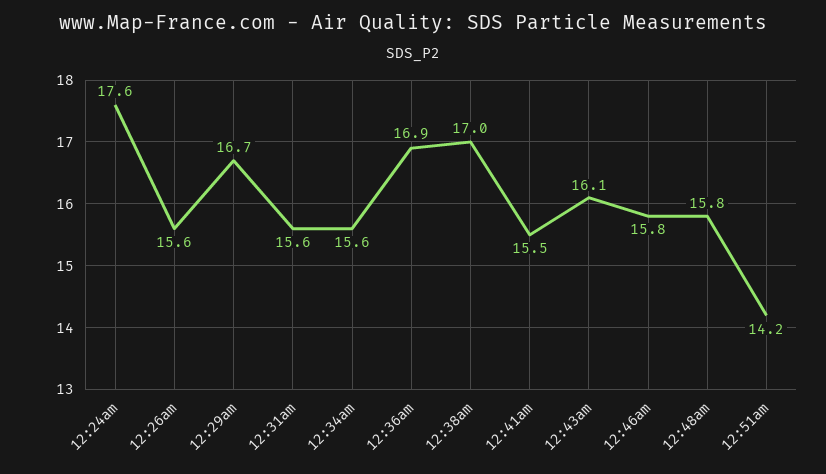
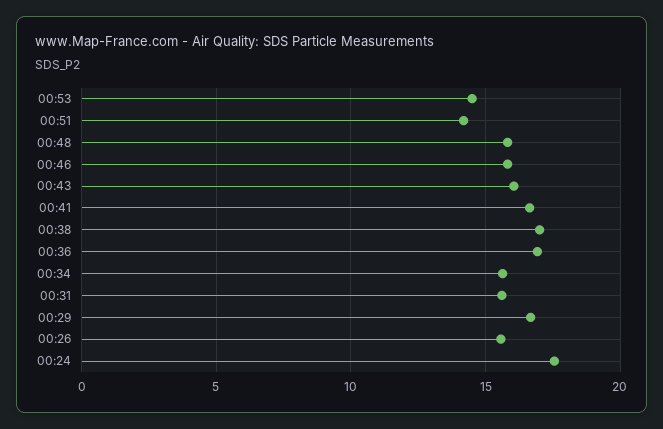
12:41am: 15.5 -> 16.5
00:53: none -> 14.5

